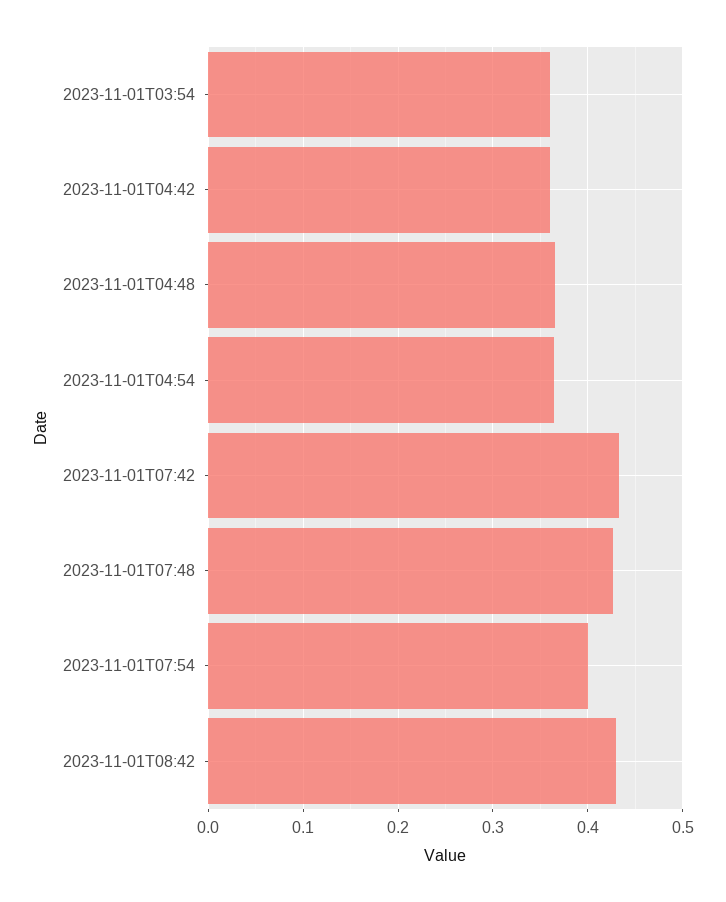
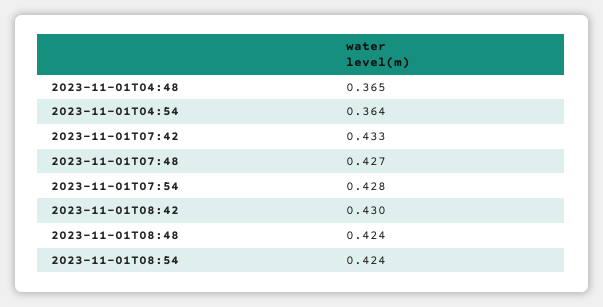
2023-11-01T03:54: 0.36 -> none
2023-11-01T04:42: 0.36 -> none
2023-11-01T07:54: 0.4 -> 0.428
2023-11-01T08:48: none -> 0.424
2023-11-01T08:54: none -> 0.424

